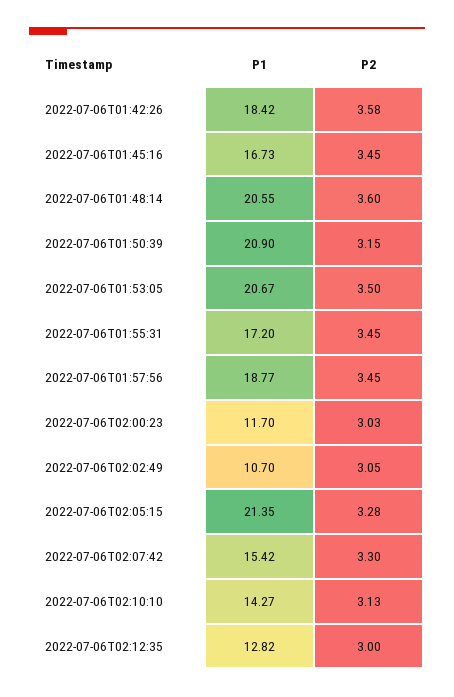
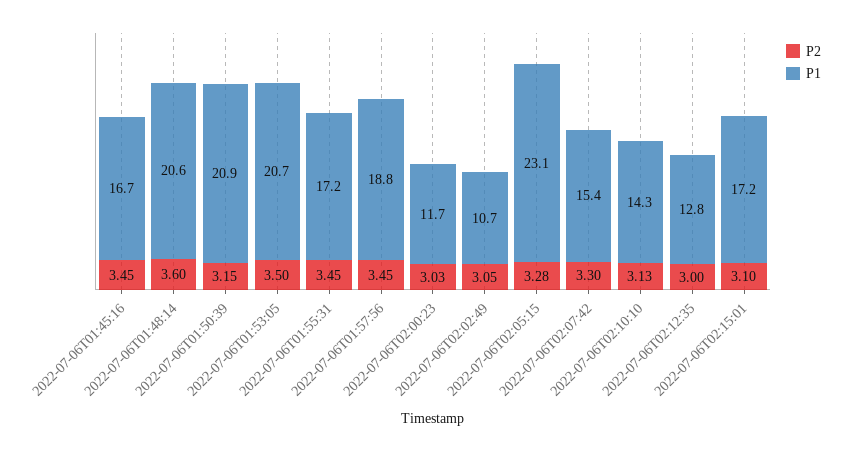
P1, 2022-07-06T01:42:26: 18.42 -> none
P2, 2022-07-06T01:42:26: 3.58 -> none
P1, 2022-07-06T02:05:15: 21.35 -> 23.1
P2, 2022-07-06T02:15:01: none -> 3.1
P1, 2022-07-06T02:15:01: none -> 17.2

